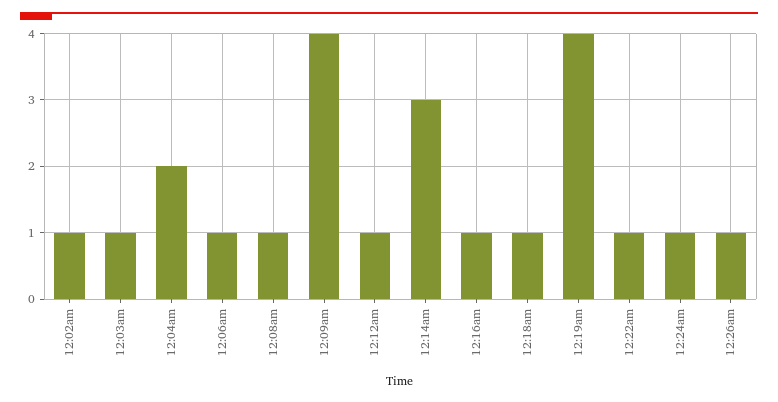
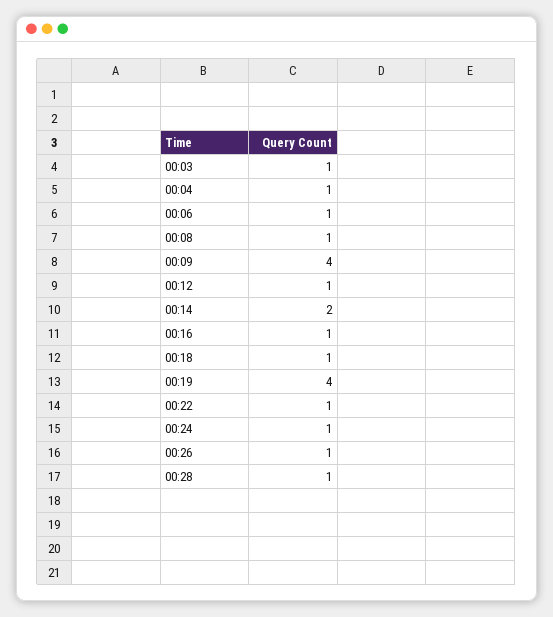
12:02am: 1 -> none
12:04am: 2 -> 1
12:14am: 3 -> 2
00:28: none -> 1

